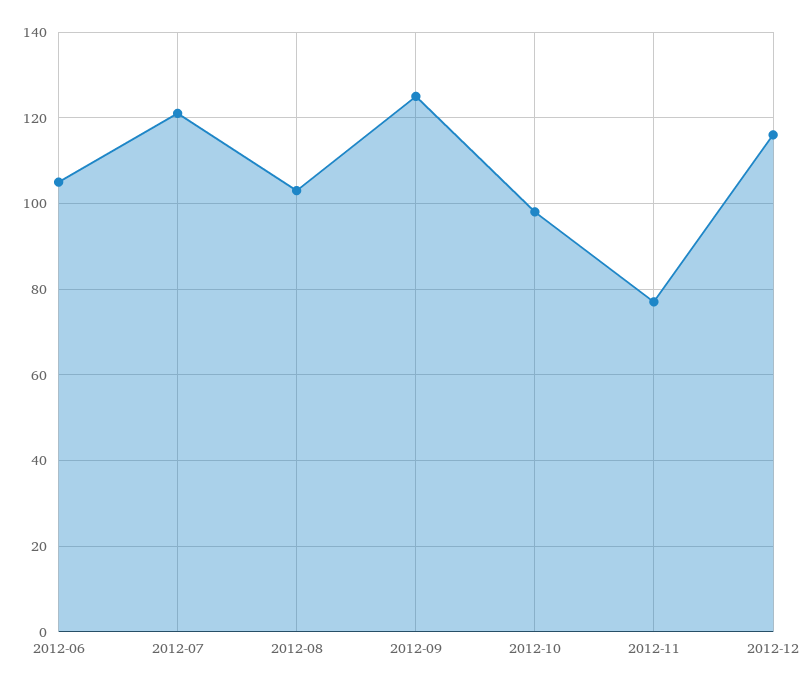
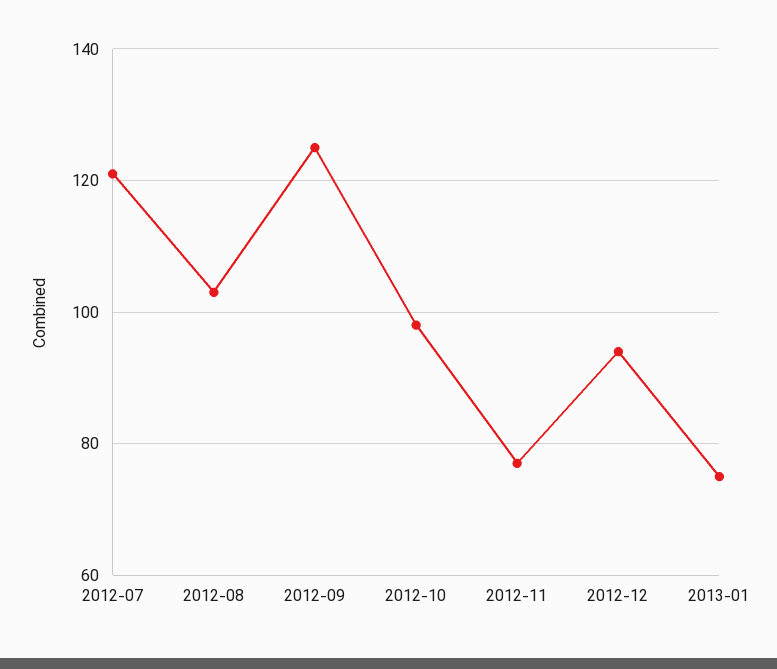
2012-06: 105 -> none
2012-12: 115 -> 95
2013-01: none -> 75

